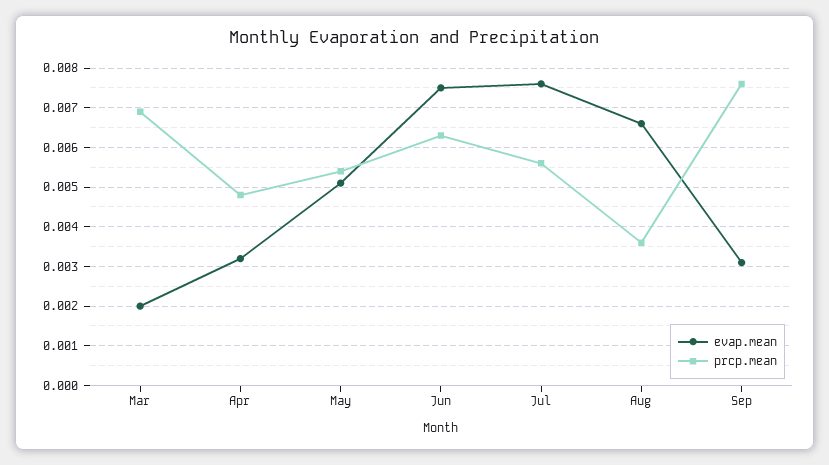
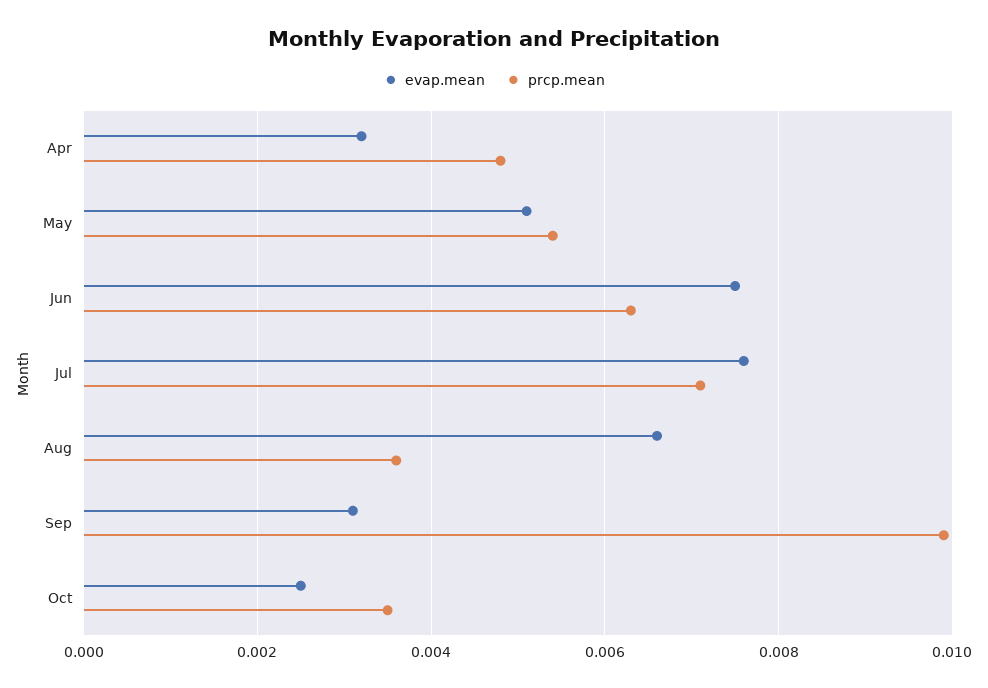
evap.mean, Mar: 0.002 -> none
prcp.mean, Mar: 0.007 -> none
prcp.mean, Jul: 0.0055 -> 0.007
prcp.mean, Sep: 0.0075 -> 0.01
evap.mean, Oct: none -> 0.0025
prcp.mean, Oct: none -> 0.0035

